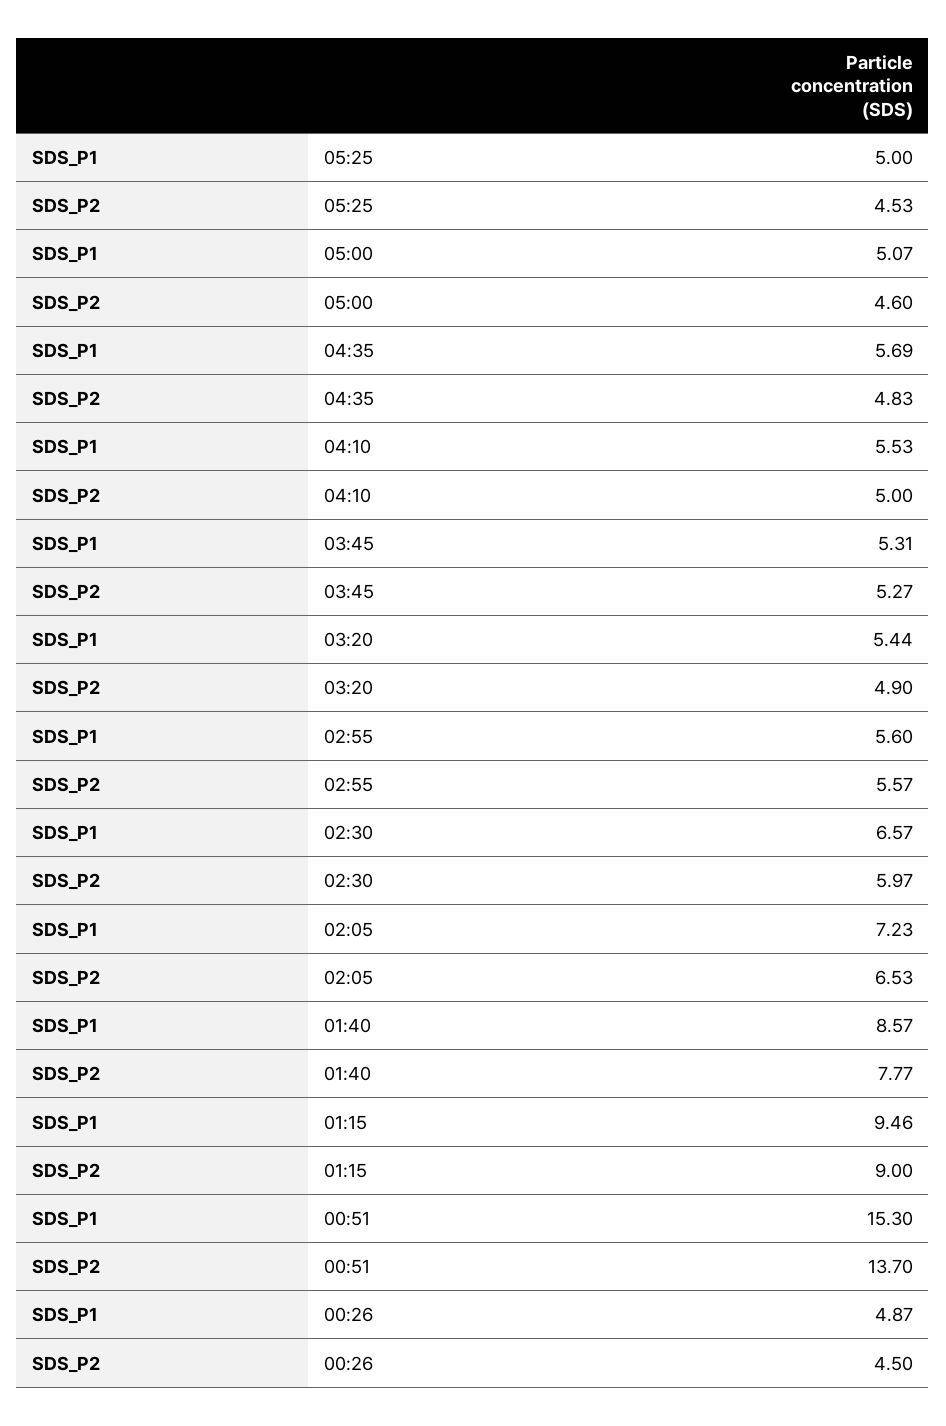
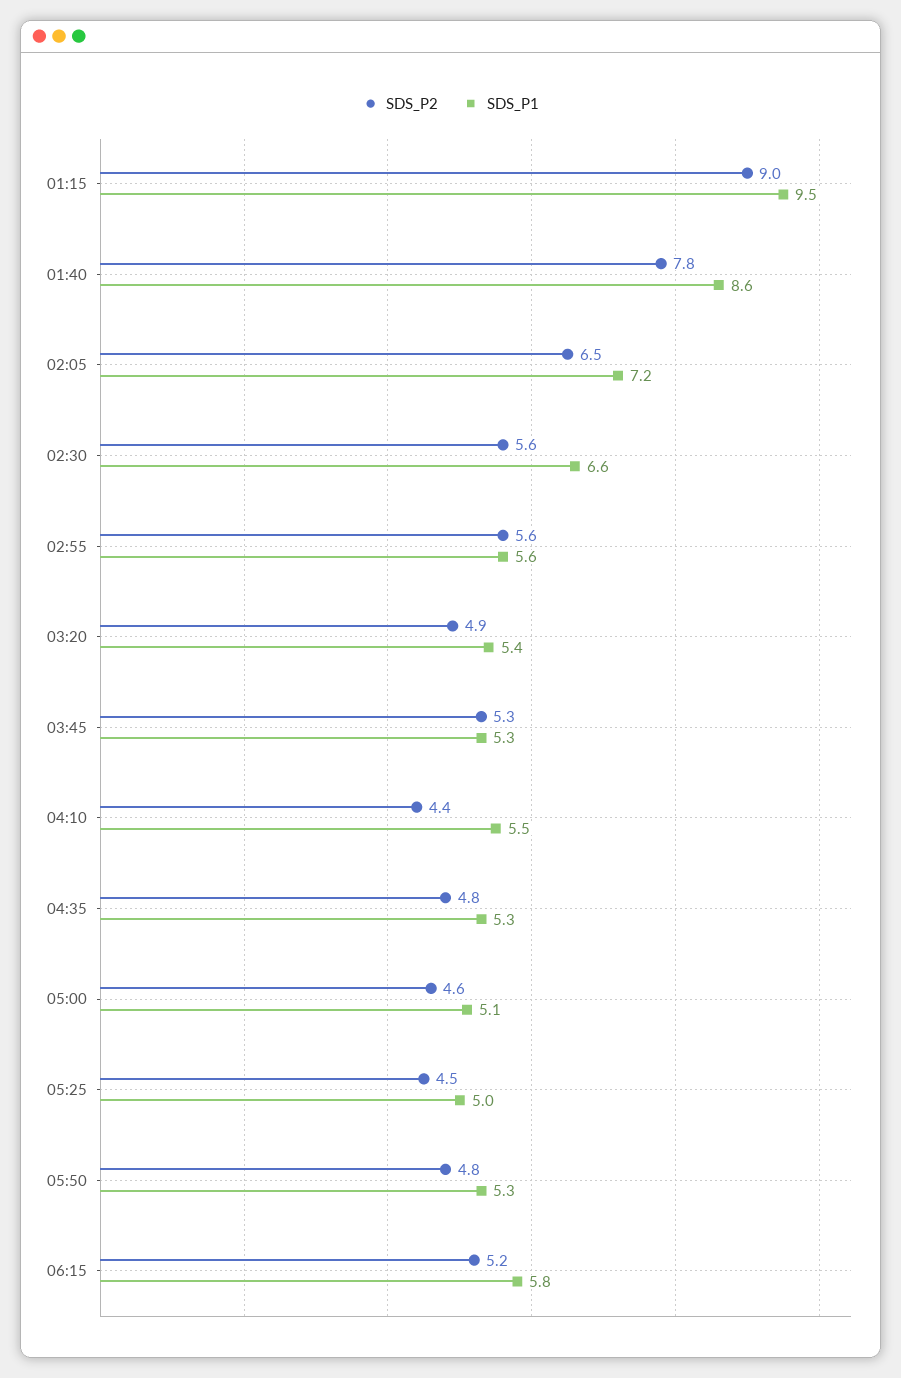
SDS_P1, 04:35: 5.69 -> 5.3
SDS_P2, 04:10: 5 -> 4.4
SDS_P2, 02:30: 5.97 -> 5.6
SDS_P1, 00:51: 15.3 -> none
SDS_P2, 00:51: 13.7 -> none
SDS_P1, 00:26: 4.87 -> none
SDS_P2, 00:26: 4.5 -> none
SDS_P2, 05:50: none -> 4.8
SDS_P1, 05:50: none -> 5.3
SDS_P2, 06:15: none -> 5.2
SDS_P1, 06:15: none -> 5.8

